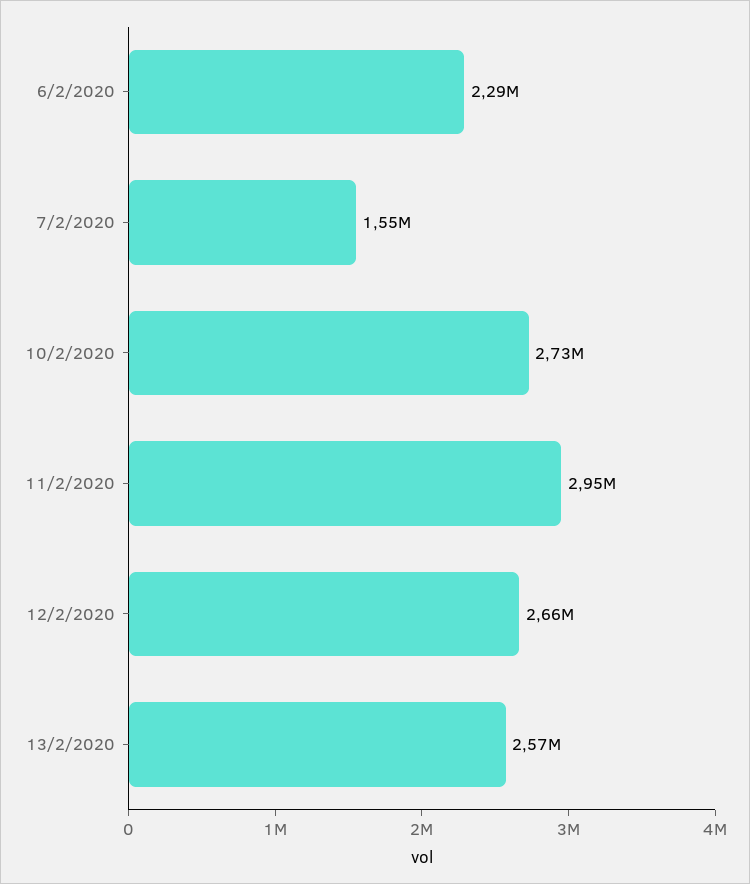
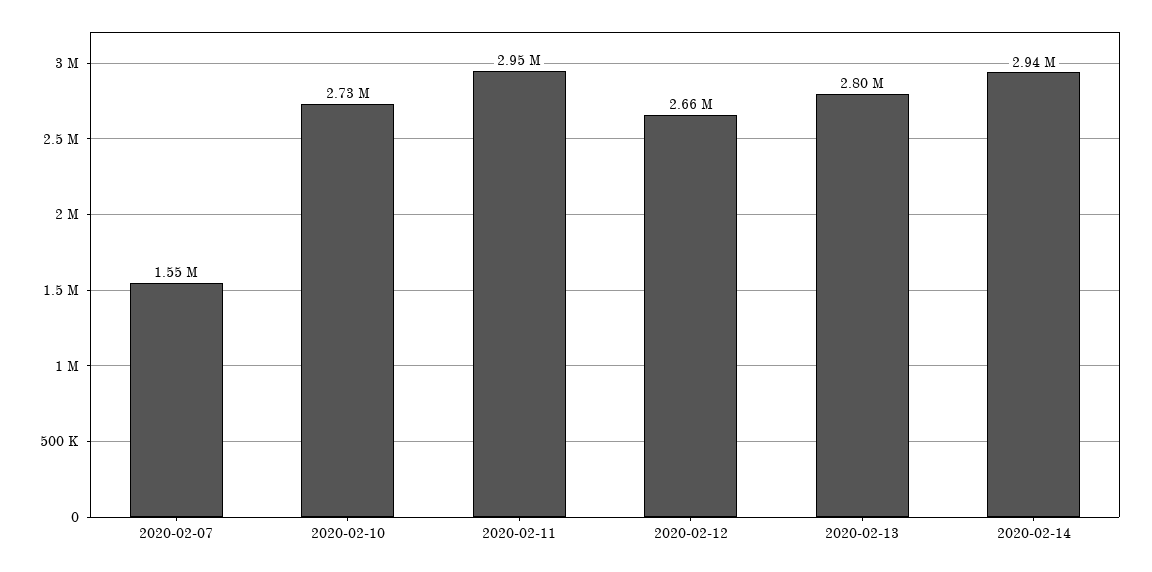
6/2/2020: 2290000 -> none
13/2/2020: 2570000 -> 2800000
2020-02-14: none -> 2940000

